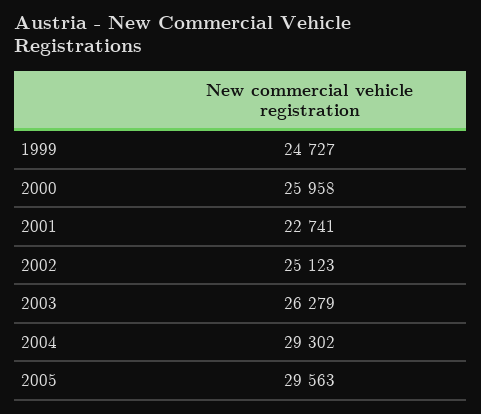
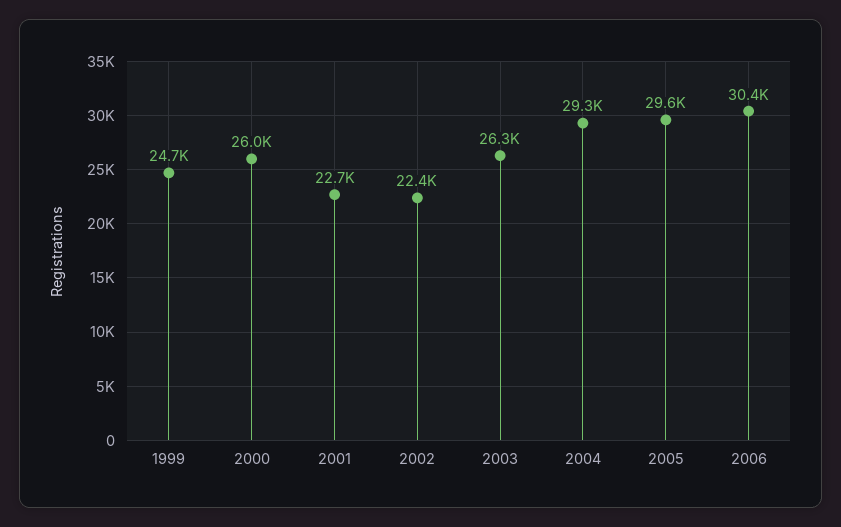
2002: 25123 -> 22400
2006: none -> 30400

